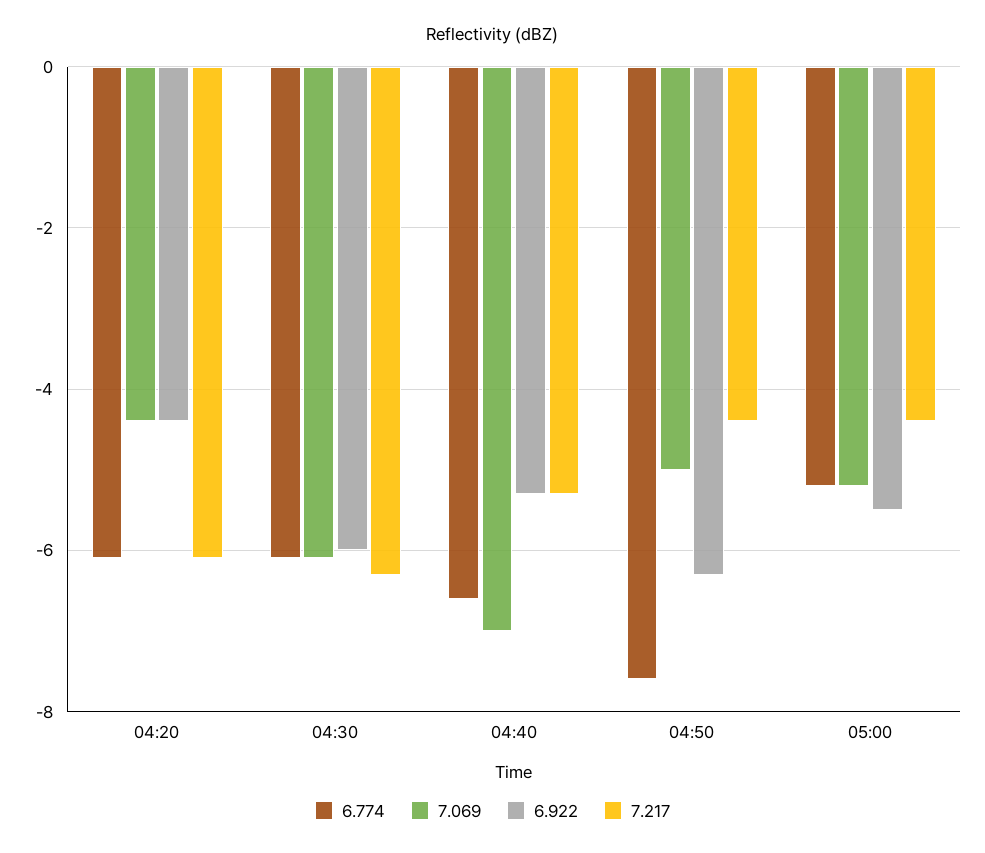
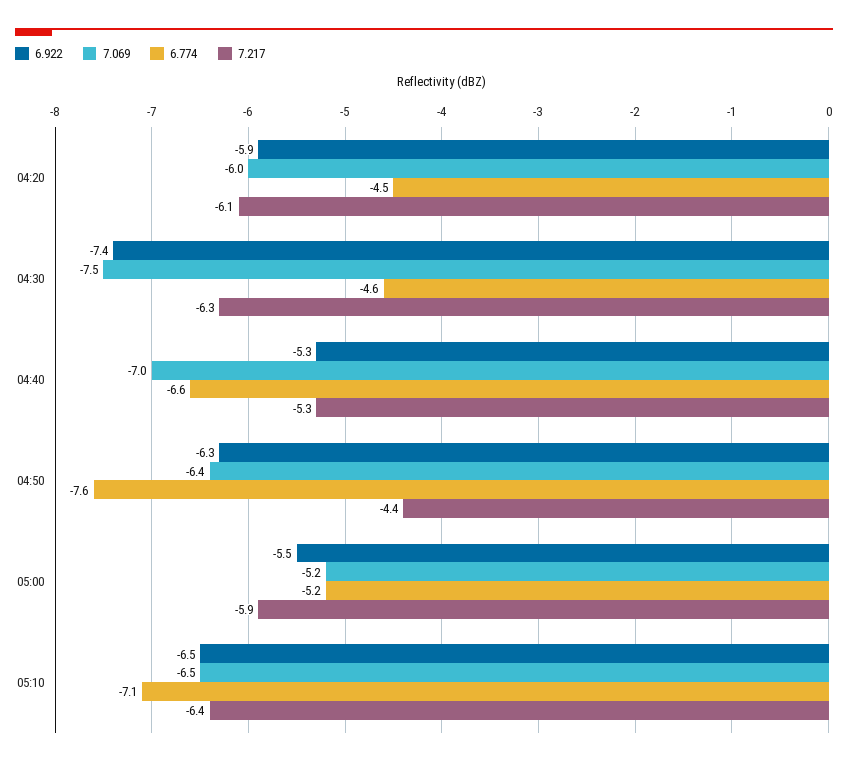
6.774, 04:20: -6 -> -4.5
7.069, 04:20: -4.5 -> -6
6.922, 04:20: -4.5 -> -5.9
6.774, 04:30: -6 -> -4.6
7.069, 04:30: -6 -> -7.5
6.922, 04:30: -6 -> -7.4
7.069, 04:50: -5 -> -6.4
7.217, 05:00: -4.5 -> -5.9
6.922, 05:10: none -> -6.5
7.069, 05:10: none -> -6.5
6.774, 05:10: none -> -7.1
7.217, 05:10: none -> -6.4

